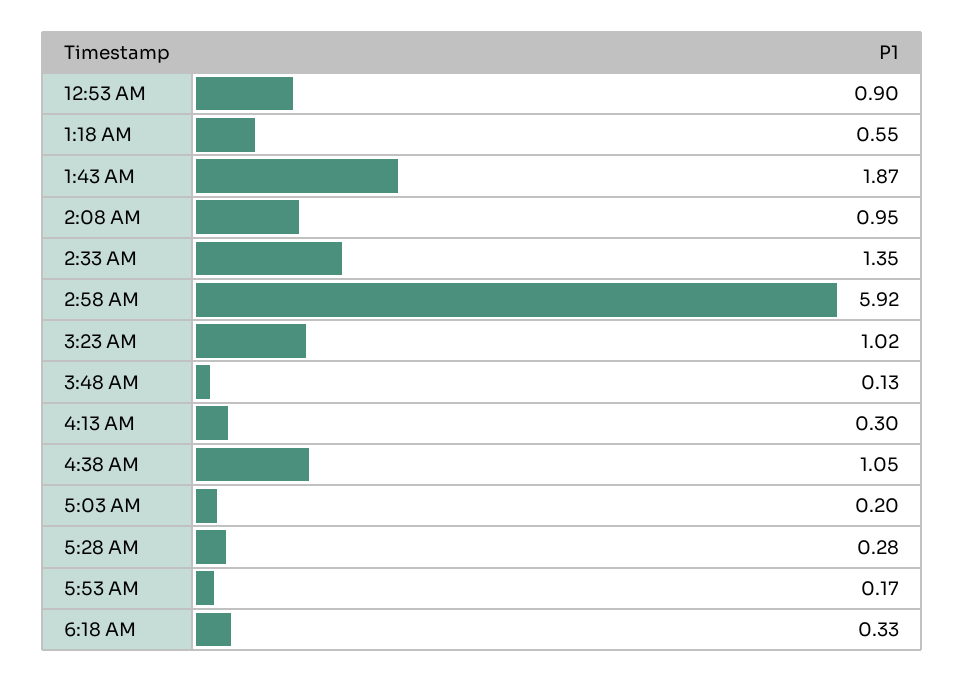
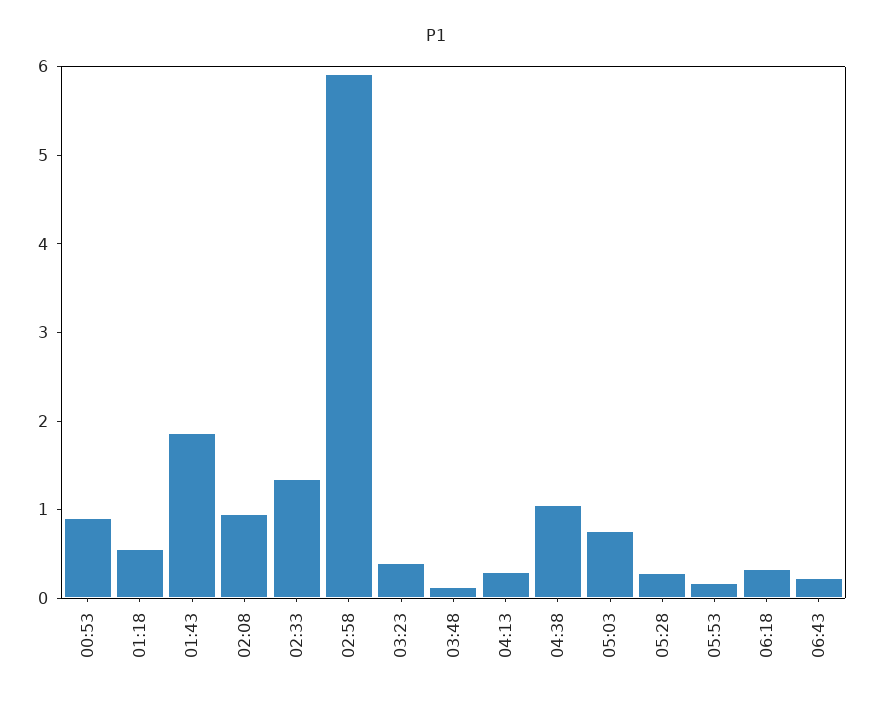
3:23 AM: 1.02 -> 0.4
5:03 AM: 0.2 -> 0.8
06:43: none -> 0.2

